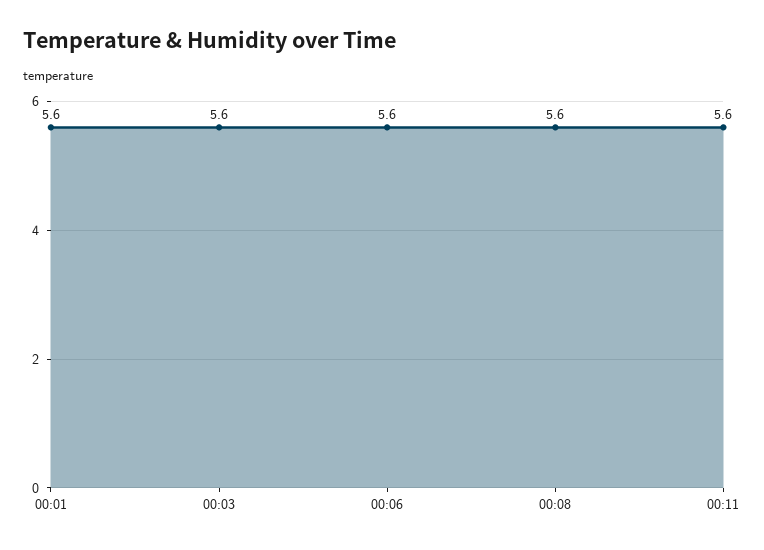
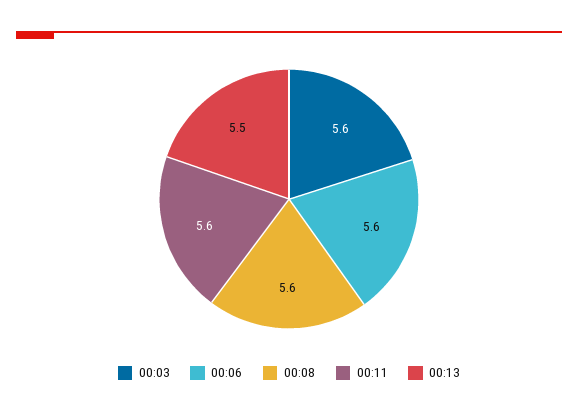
00:01: 5.6 -> none
00:13: none -> 5.5

